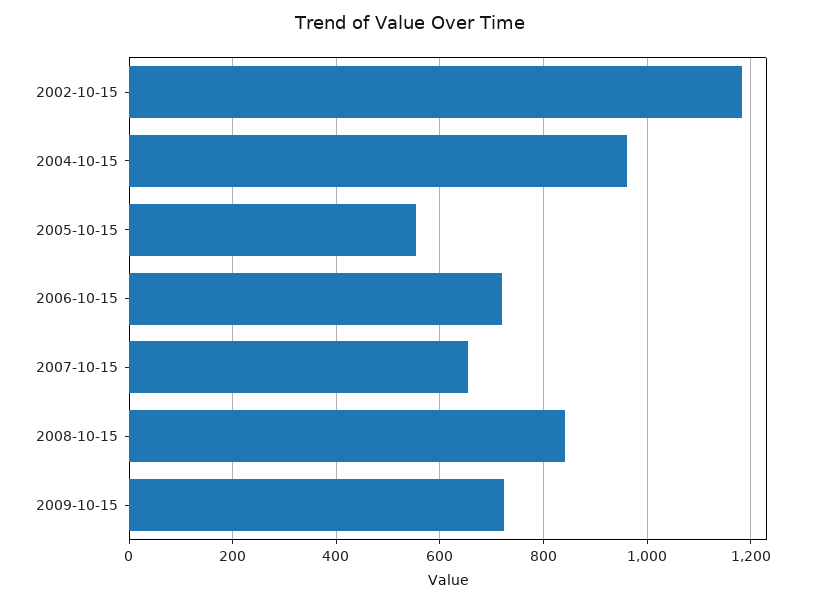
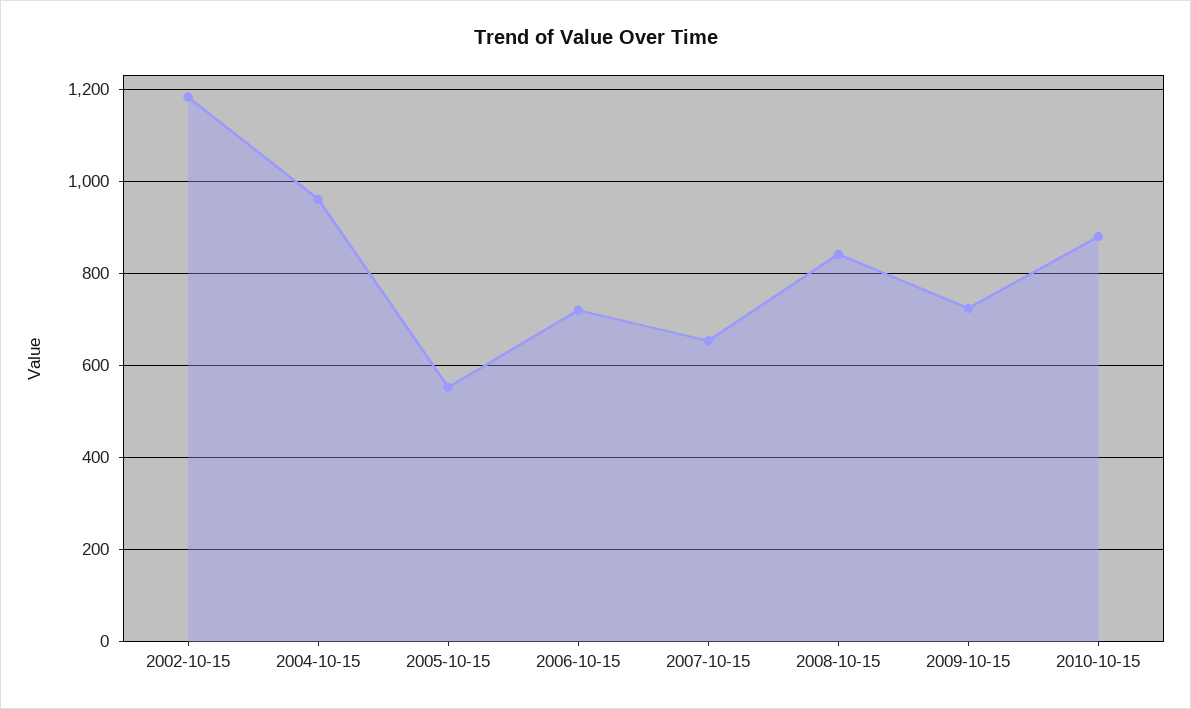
2010-10-15: none -> 880

